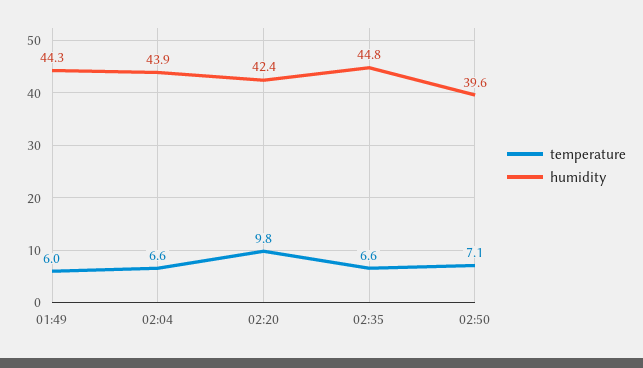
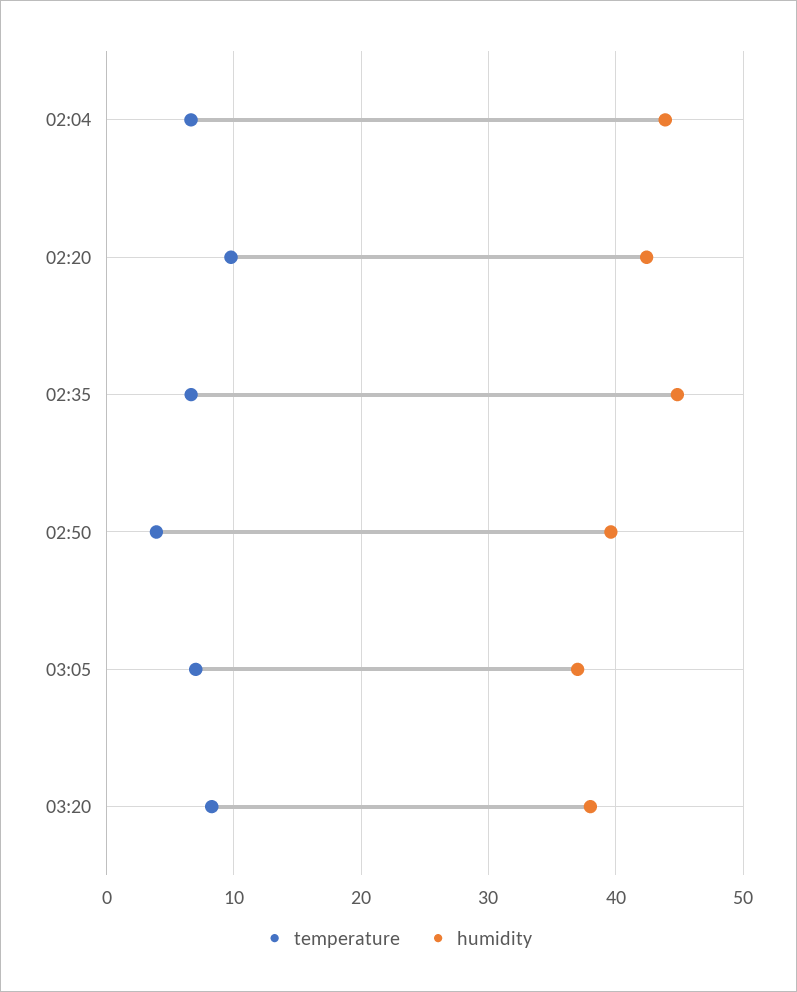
temperature, 01:49: 6 -> none
humidity, 01:49: 44.3 -> none
temperature, 02:50: 7.1 -> 4
temperature, 03:05: none -> 7
humidity, 03:05: none -> 37
temperature, 03:20: none -> 8
humidity, 03:20: none -> 38

